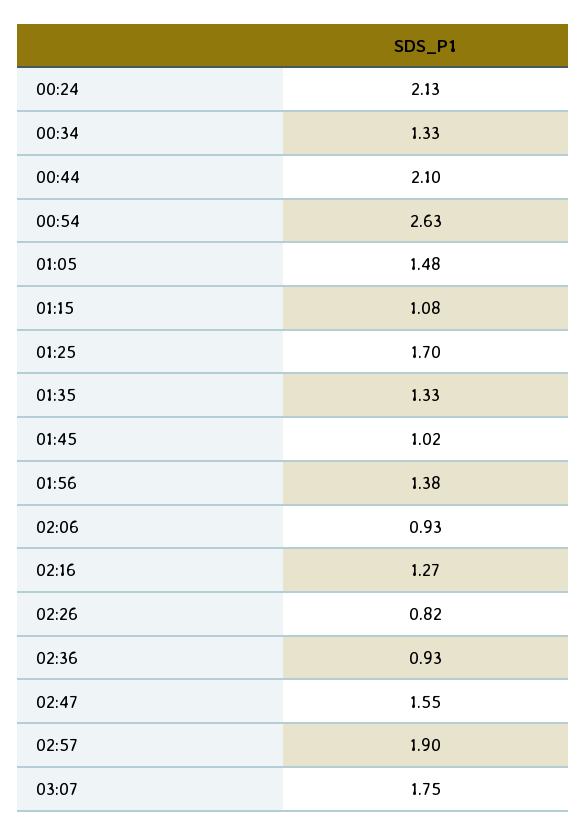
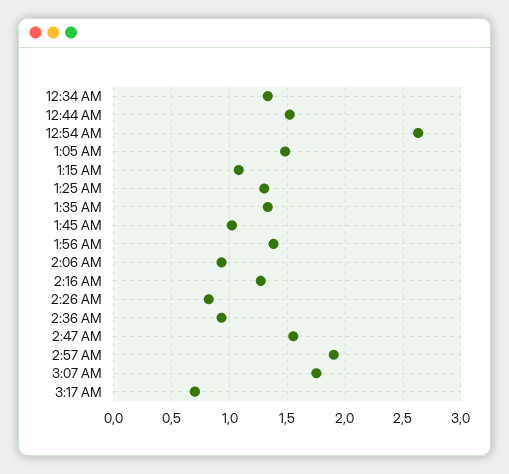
00:24: 2.13 -> none
00:44: 2.1 -> 1.5
01:25: 1.7 -> 1.3
3:17 AM: none -> 0.7

